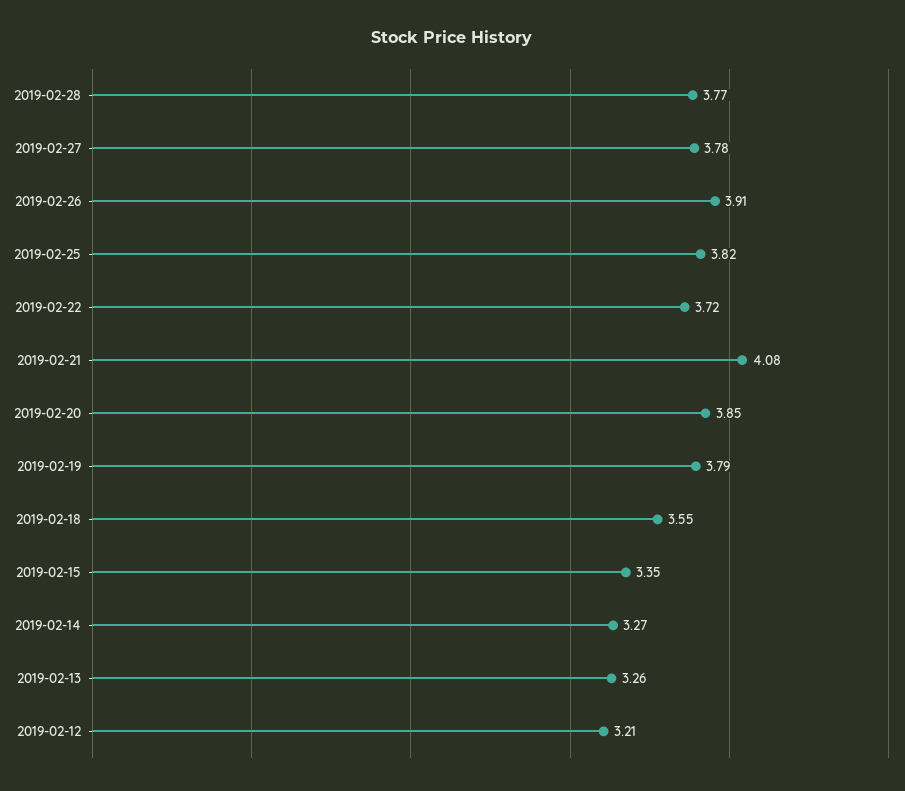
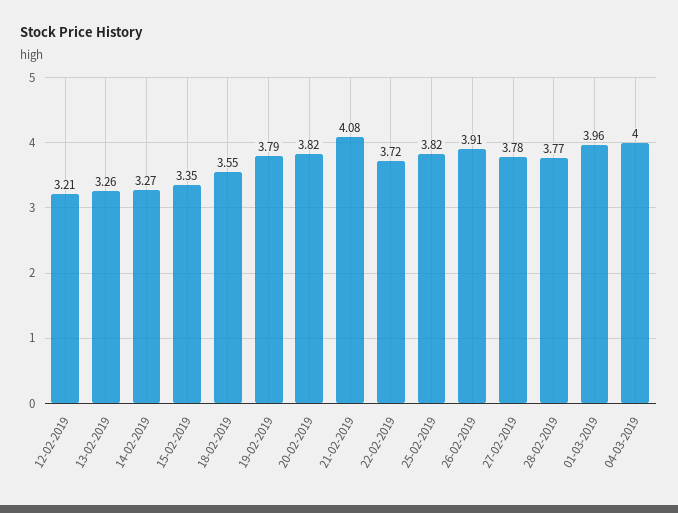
2019-02-20: 3.85 -> 3.82
01-03-2019: none -> 3.96
04-03-2019: none -> 4

